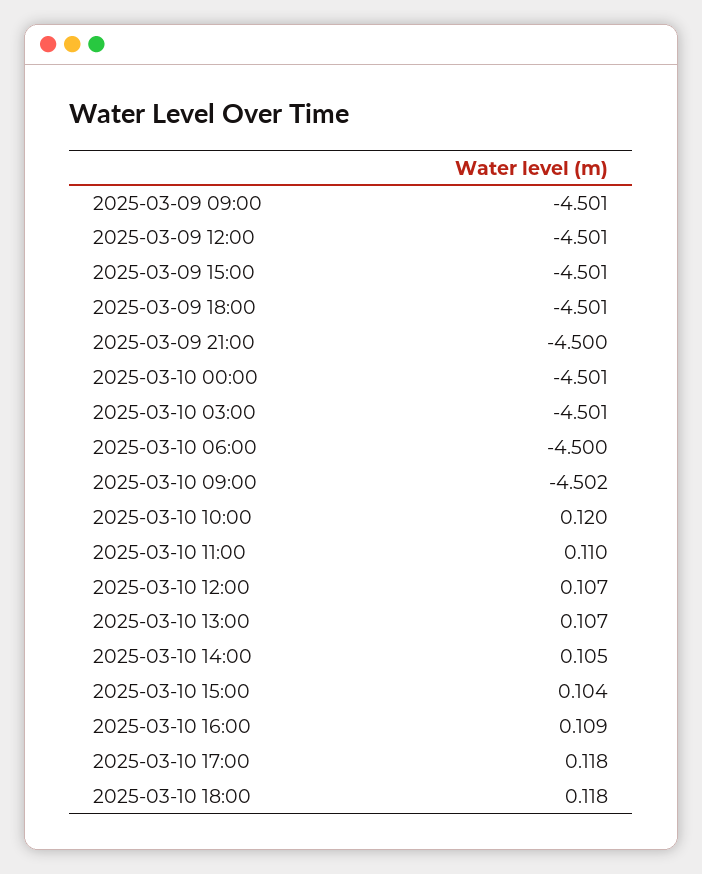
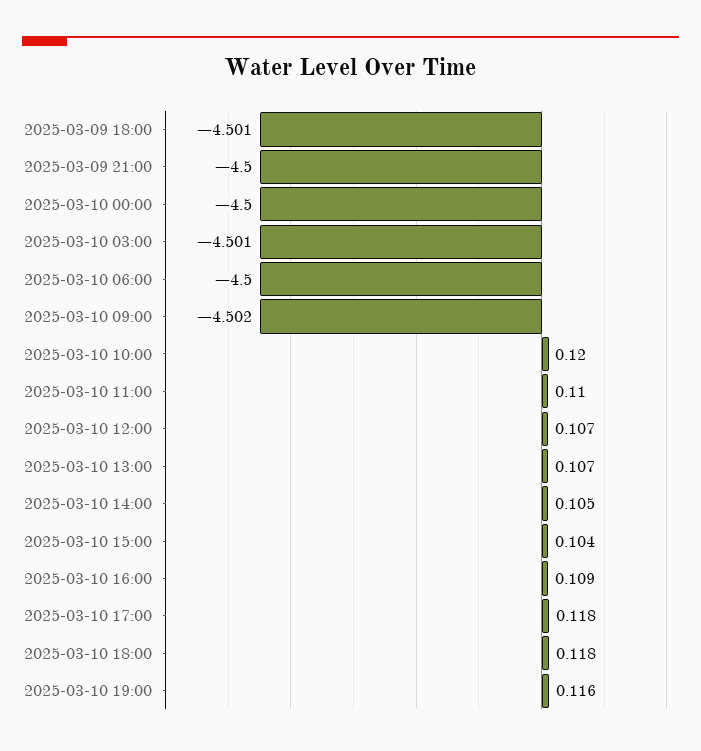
2025-03-09 09:00: -4.501 -> none
2025-03-09 12:00: -4.501 -> none
2025-03-09 15:00: -4.501 -> none
2025-03-10 00:00: -4.501 -> -4.5
2025-03-10 19:00: none -> 0.116

